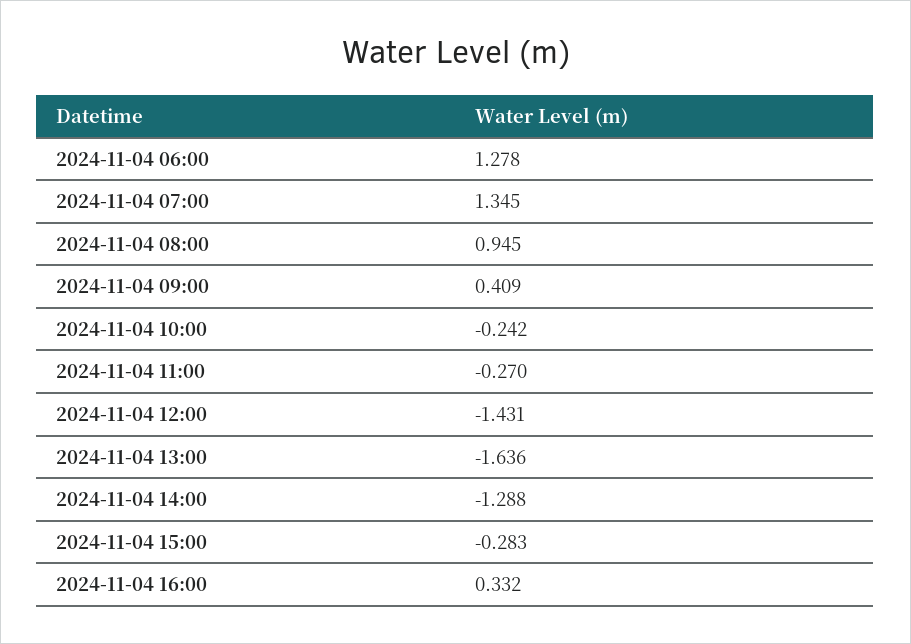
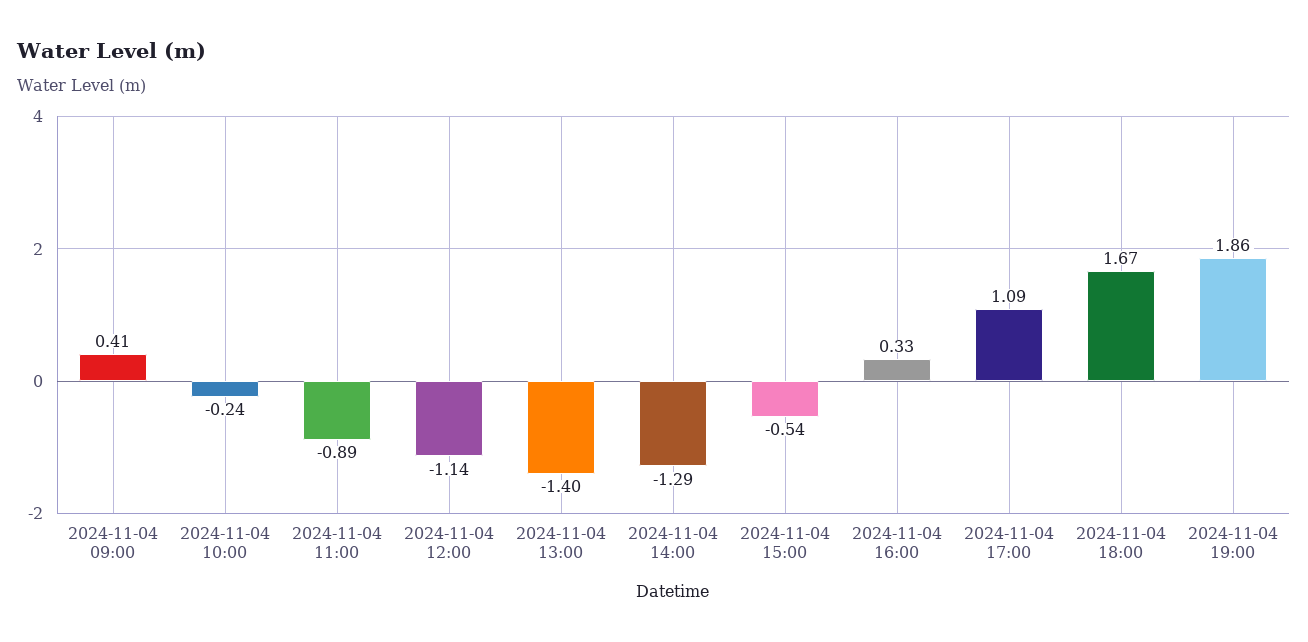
2024-11-04 06:00: 1.278 -> none
2024-11-04 07:00: 1.345 -> none
2024-11-04 08:00: 0.945 -> none
2024-11-04 11:00: -0.27 -> -0.89
2024-11-04 12:00: -1.431 -> -1.14
2024-11-04 13:00: -1.636 -> -1.4
2024-11-04 15:00: -0.283 -> -0.54
2024-11-04 17:00: none -> 1.09
2024-11-04 18:00: none -> 1.67
2024-11-04 19:00: none -> 1.86

